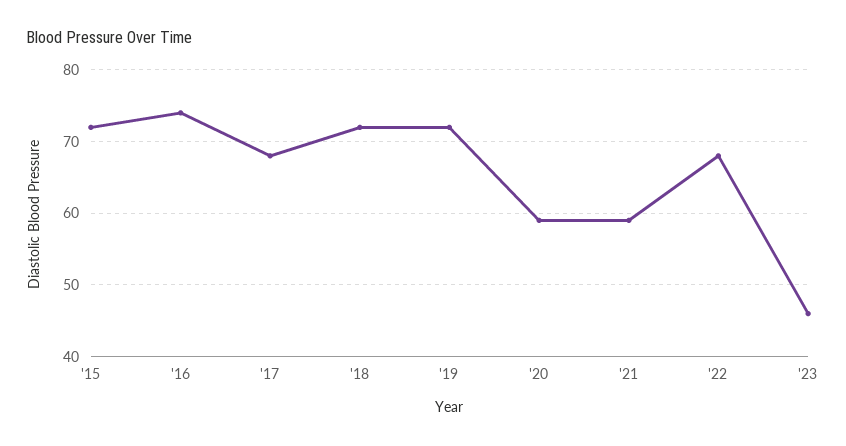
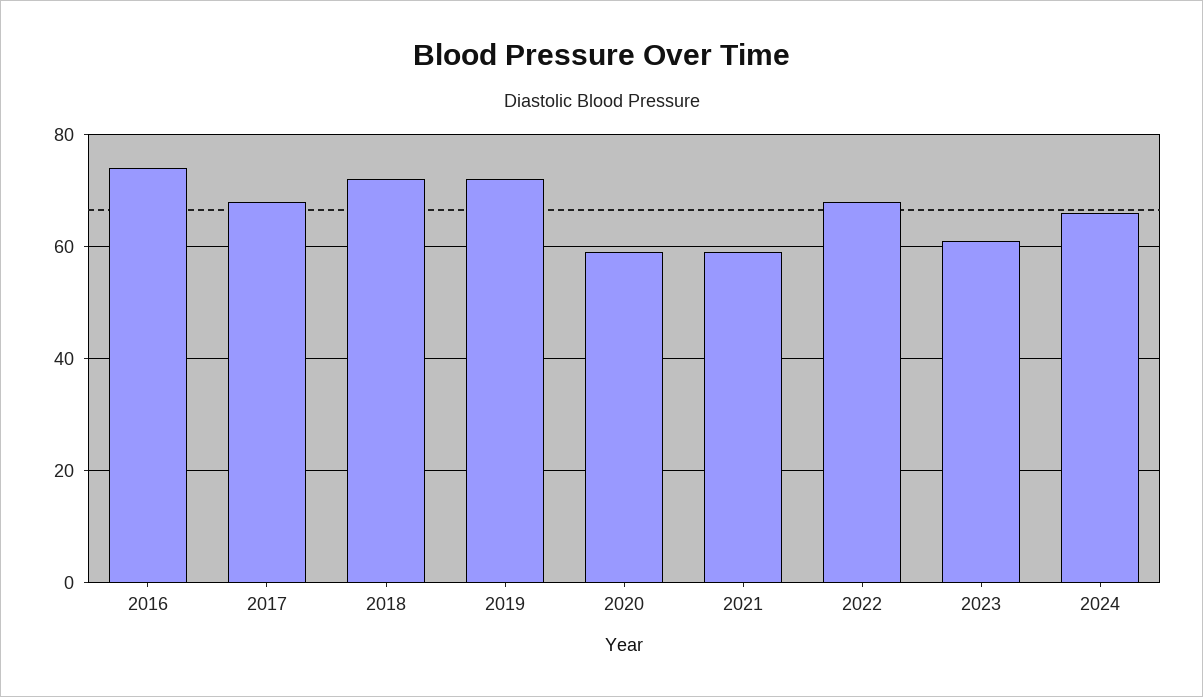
'15: 72 -> none
'23: 46 -> 60
2024: none -> 65

